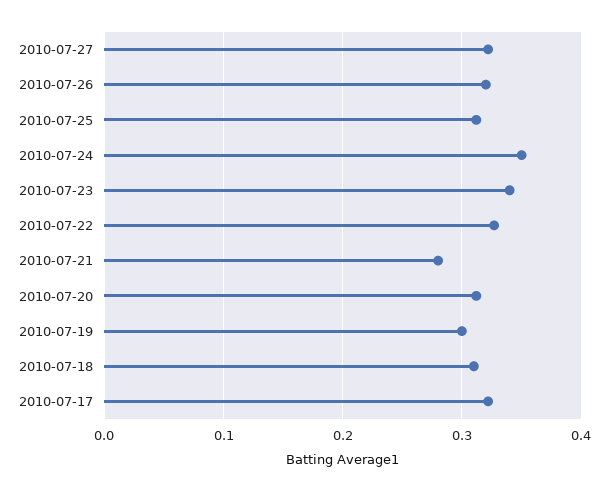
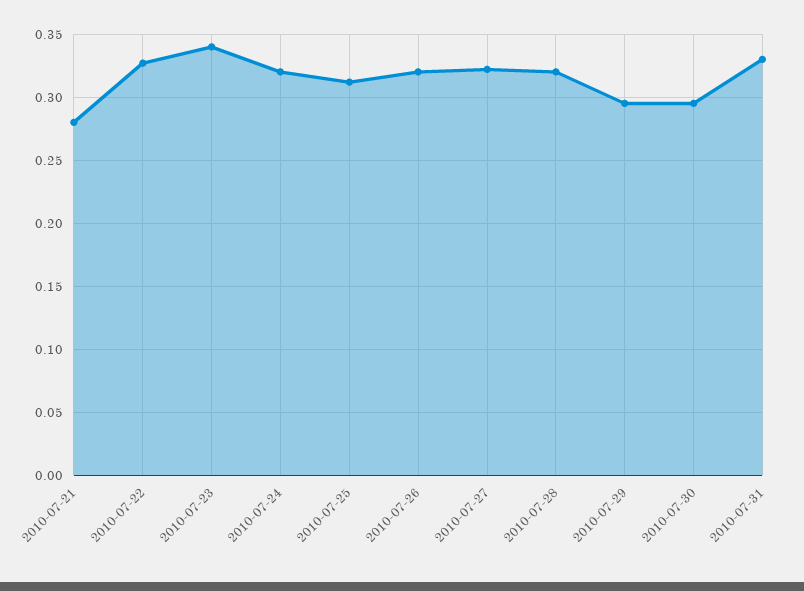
2010-07-24: 0.35 -> 0.32
2010-07-20: 0.31 -> none
2010-07-19: 0.3 -> none
2010-07-18: 0.31 -> none
2010-07-17: 0.32 -> none
2010-07-28: none -> 0.32
2010-07-29: none -> 0.295
2010-07-30: none -> 0.295
2010-07-31: none -> 0.33

